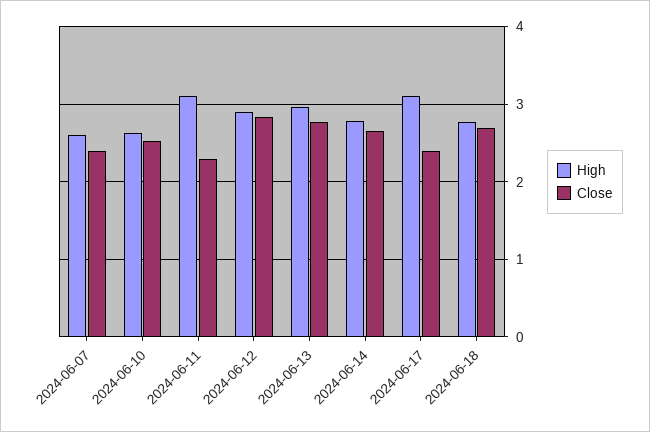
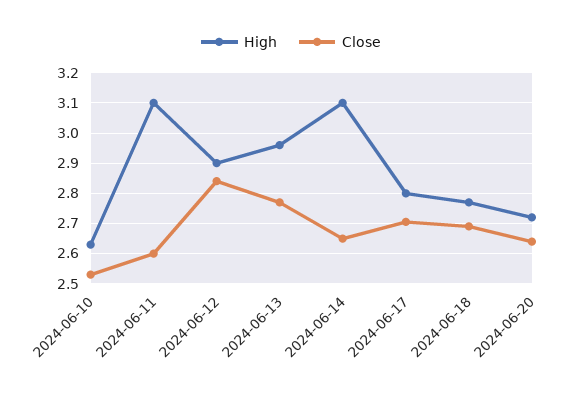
High, 2024-06-07: 2.6 -> none
Close, 2024-06-07: 2.4 -> none
Close, 2024-06-11: 2.3 -> 2.6
High, 2024-06-14: 2.8 -> 3.1
High, 2024-06-17: 3.1 -> 2.8
Close, 2024-06-17: 2.4 -> 2.7
High, 2024-06-20: none -> 2.72
Close, 2024-06-20: none -> 2.64

